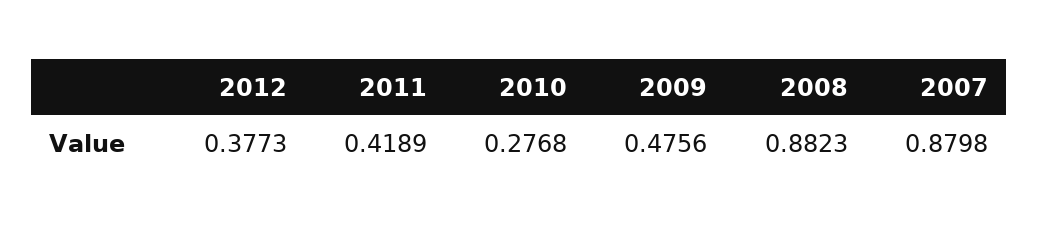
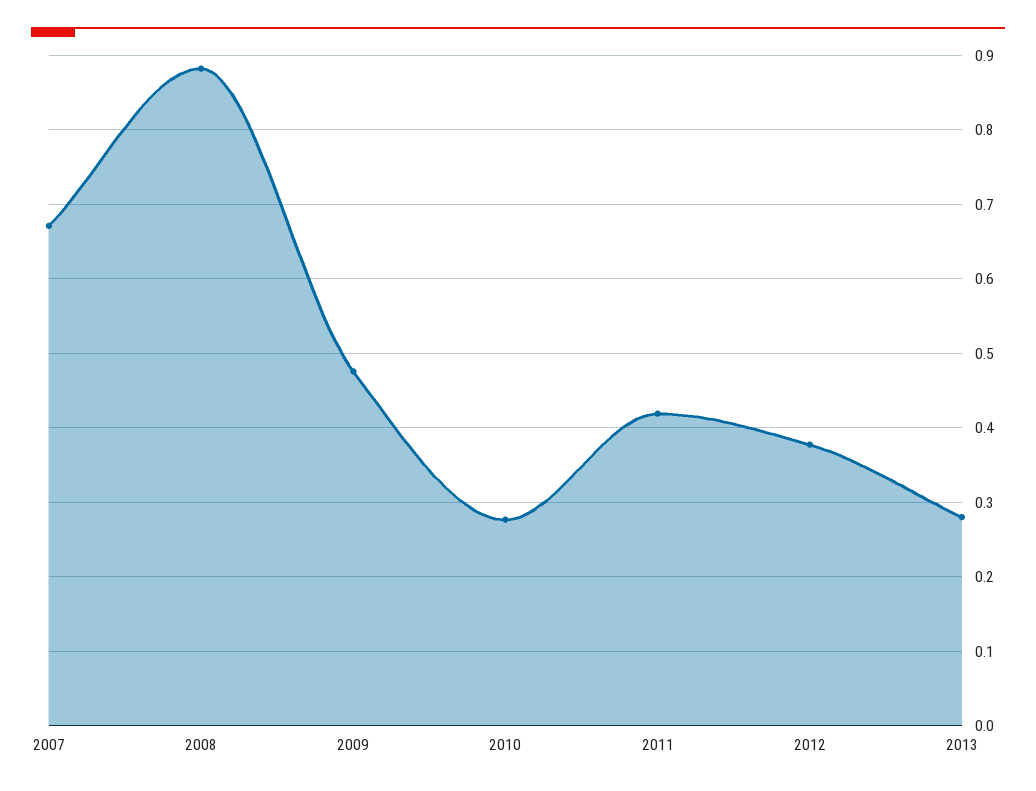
2007: 0.8798 -> 0.67
2013: none -> 0.28

